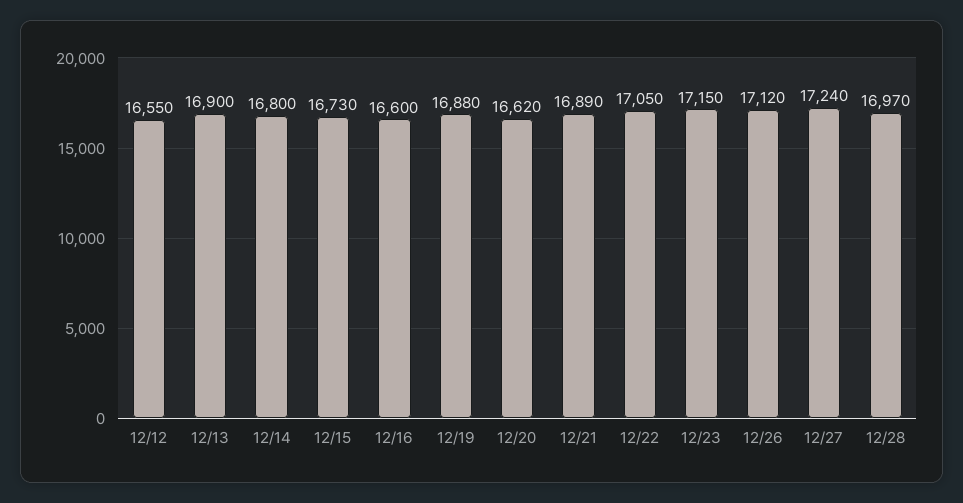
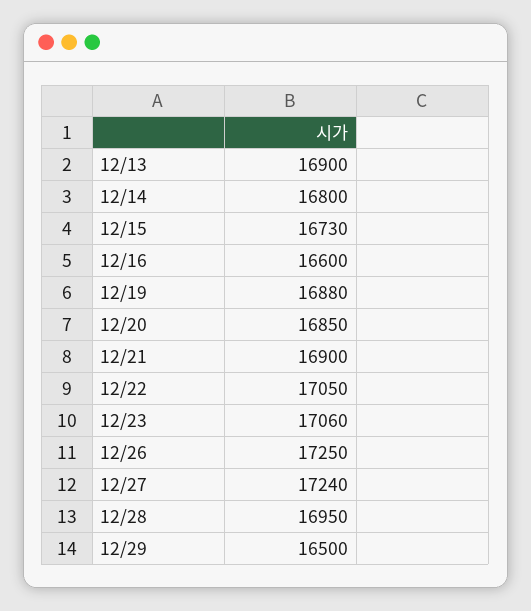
12/12: 16550 -> none
12/20: 16620 -> 16850
12/21: 16890 -> 16900
12/23: 17150 -> 17060
12/26: 17120 -> 17250
12/28: 16970 -> 16950
12/29: none -> 16500

